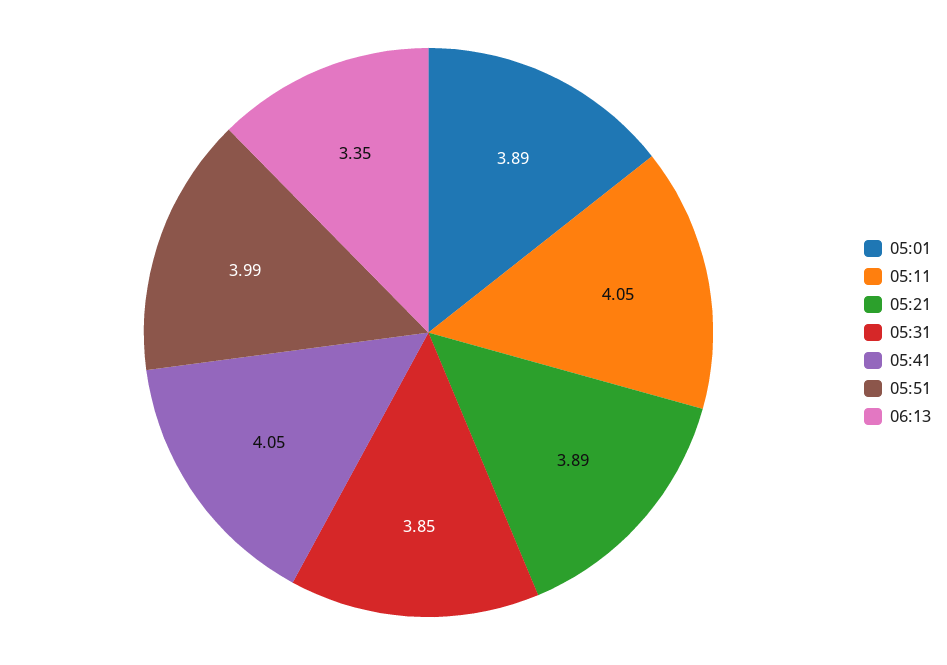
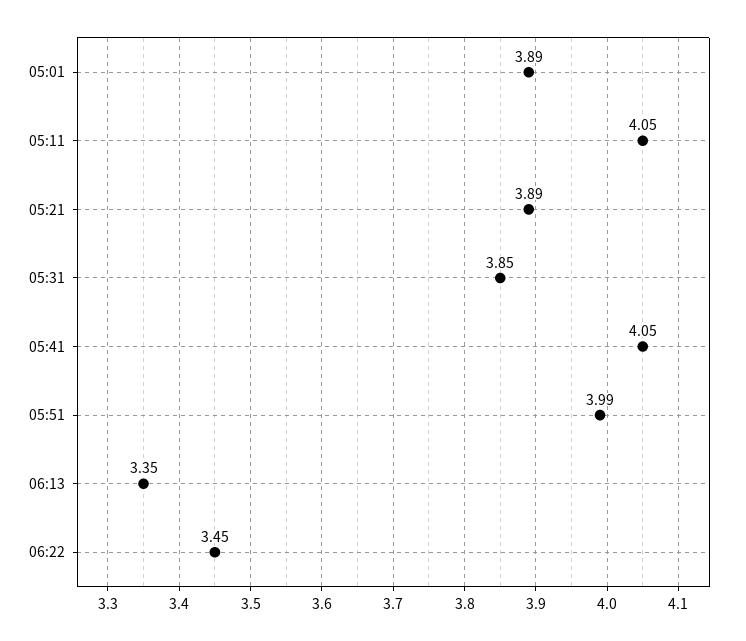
06:22: none -> 3.45

